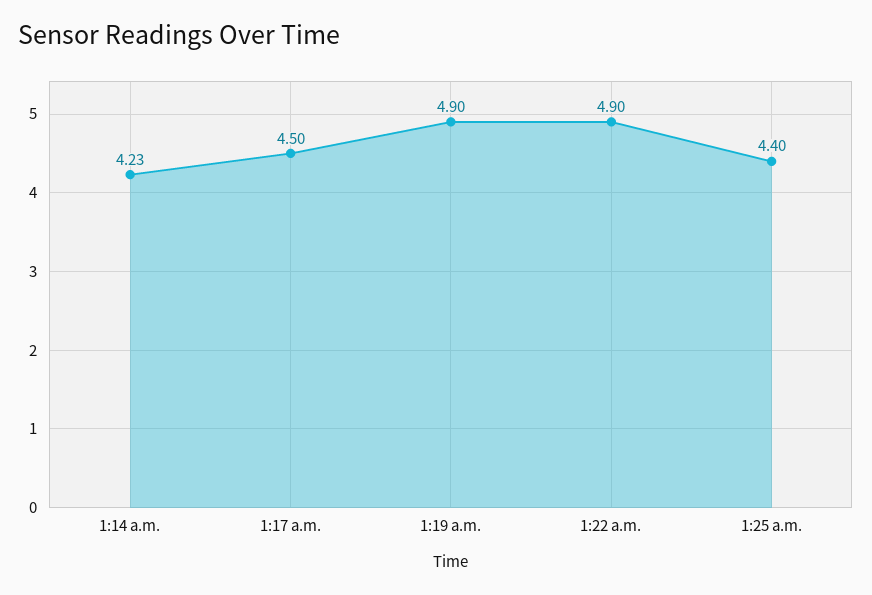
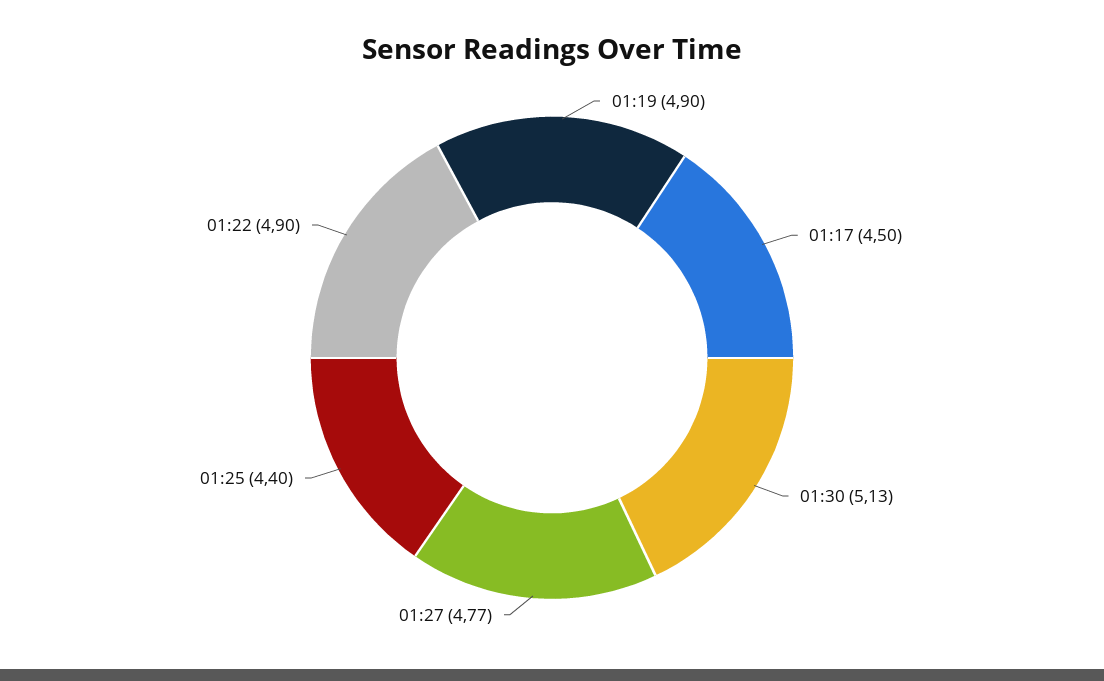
1:14 a.m.: 4.23 -> none
01:30: none -> 5.13
01:27: none -> 4.77

